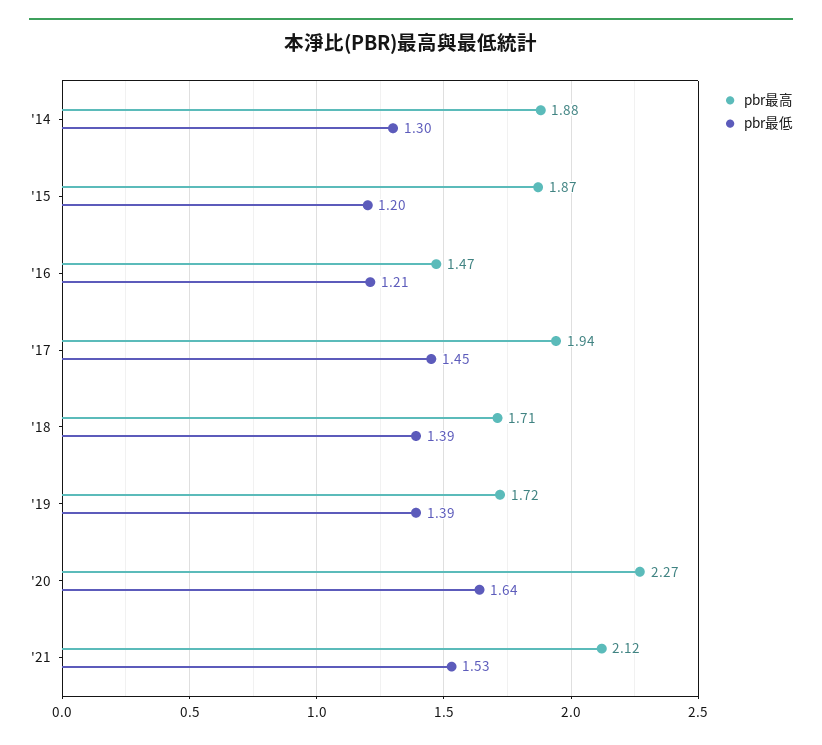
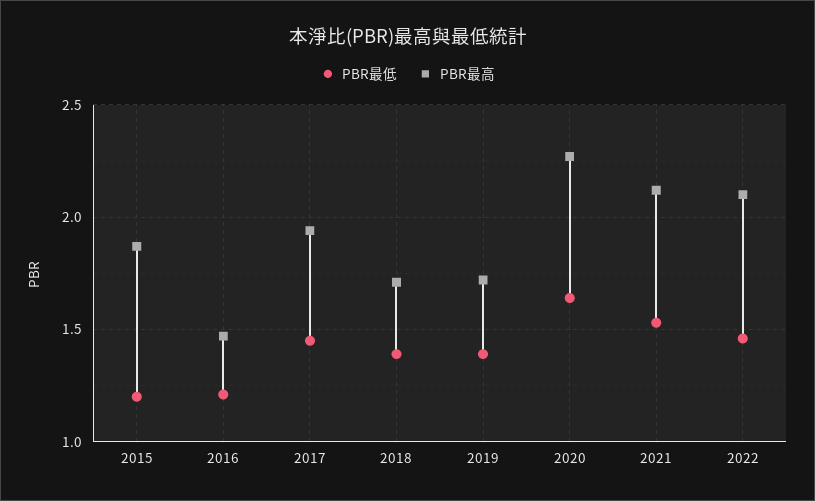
pbr最高, '14: 1.88 -> none
pbr最低, '14: 1.3 -> none
pbr最低, 2022: none -> 1.45
pbr最高, 2022: none -> 2.1

